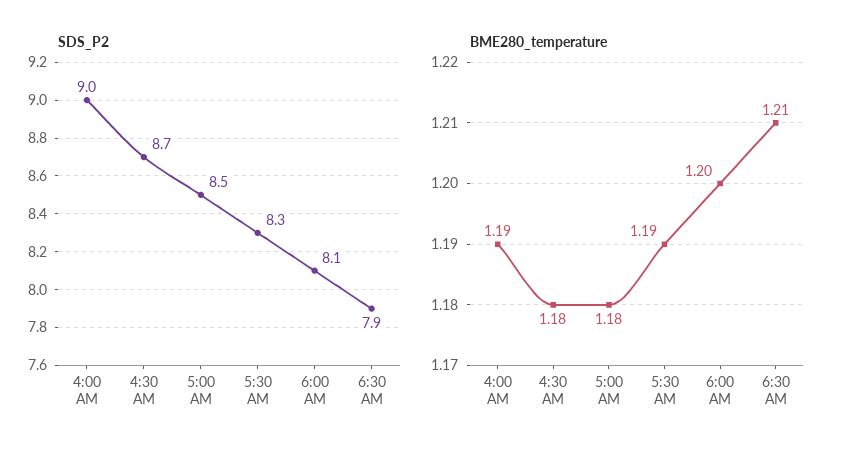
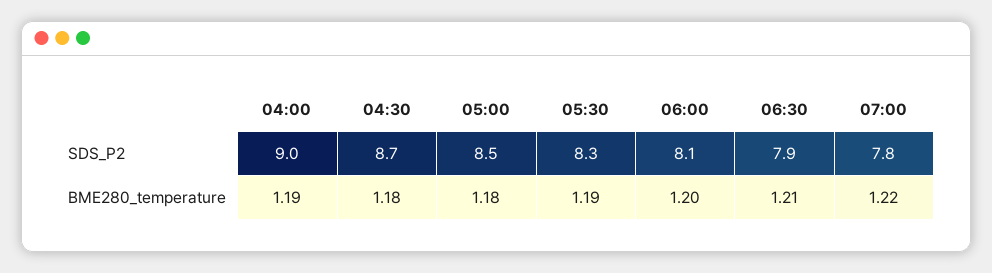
SDS_P2, 07:00: none -> 7.8
BME280_temperature, 07:00: none -> 1.22

